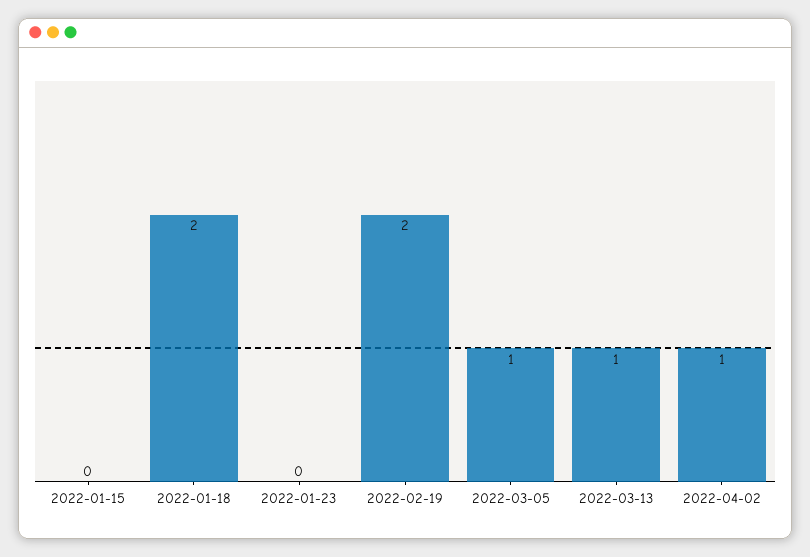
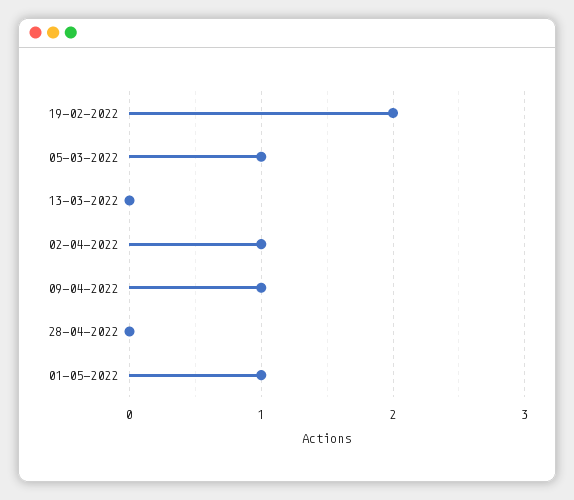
2022-01-15: 0 -> none
2022-01-18: 2 -> none
2022-01-23: 0 -> none
2022-03-13: 1 -> 0
09-04-2022: none -> 1
28-04-2022: none -> 0
01-05-2022: none -> 1

